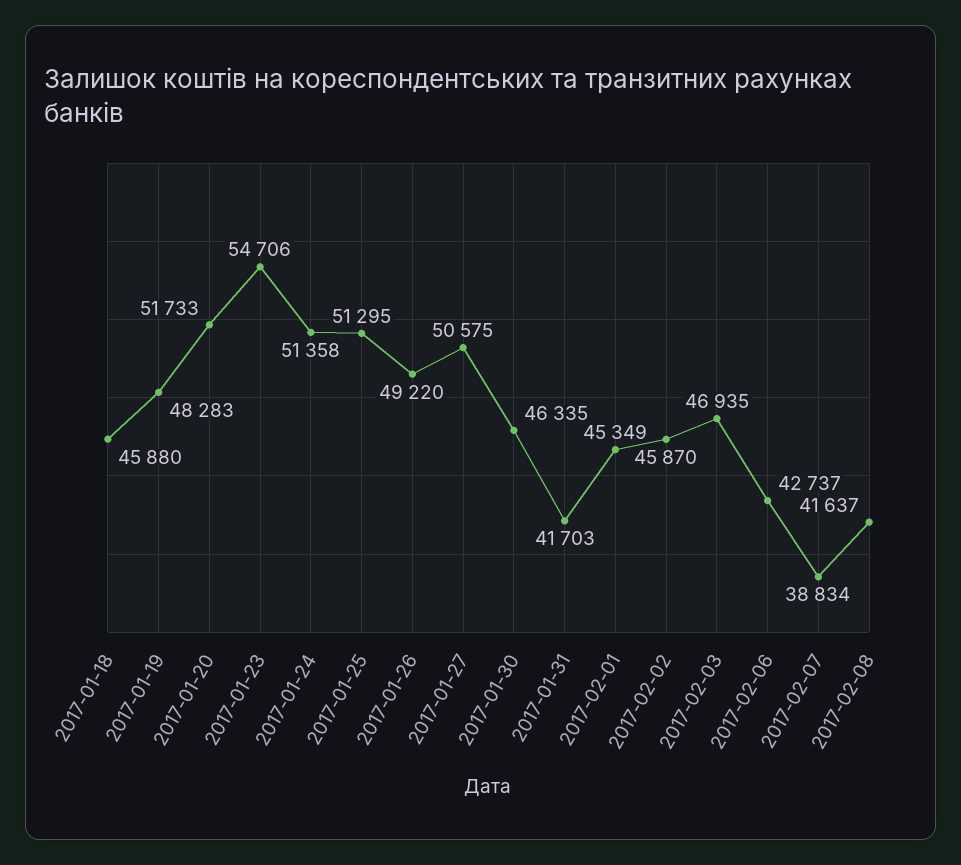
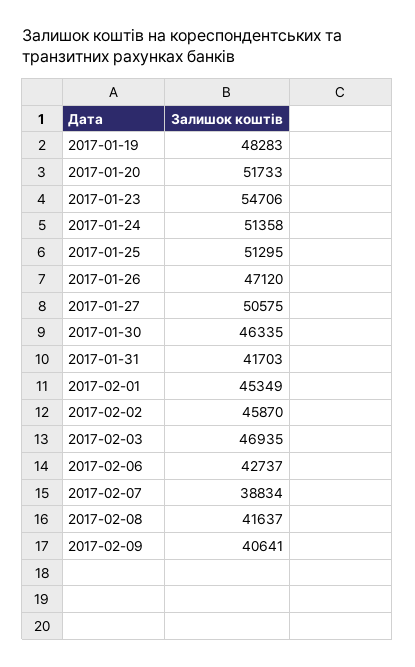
2017-01-18: 45880 -> none
2017-01-26: 49220 -> 47120
2017-02-09: none -> 40641

